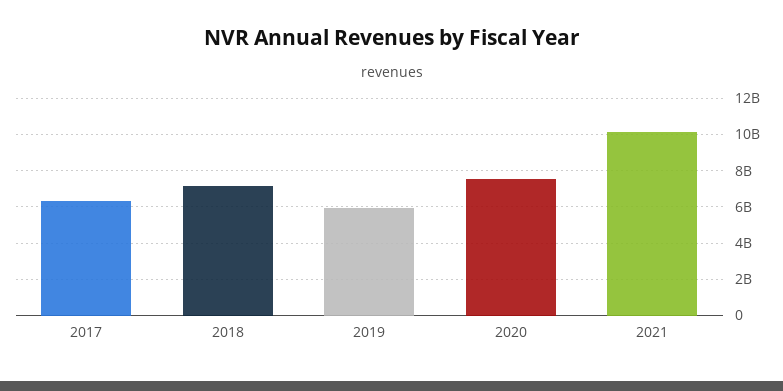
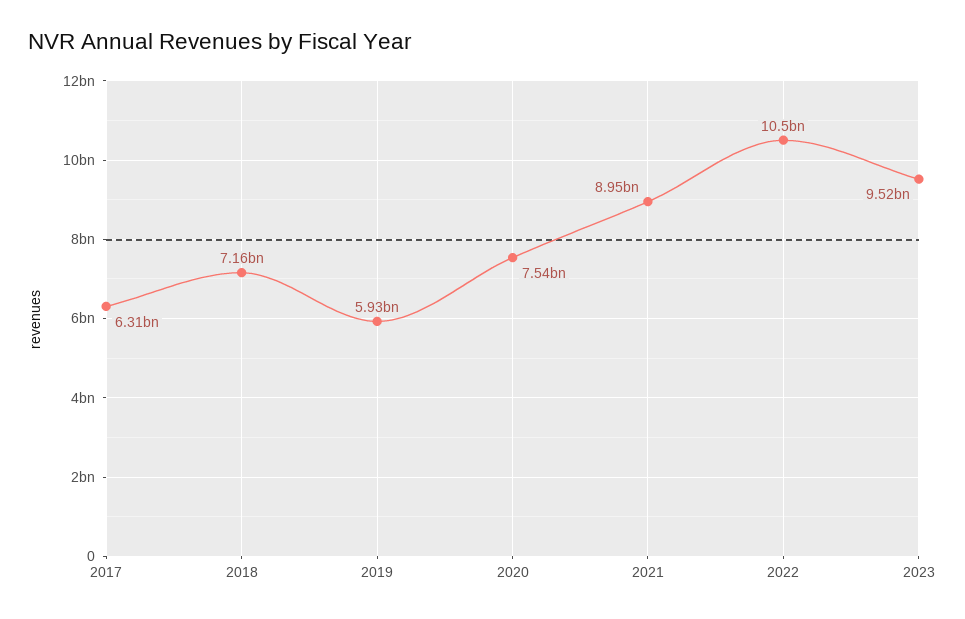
2021: 10000000000 -> 8950000000
2022: none -> 10500000000
2023: none -> 9520000000

